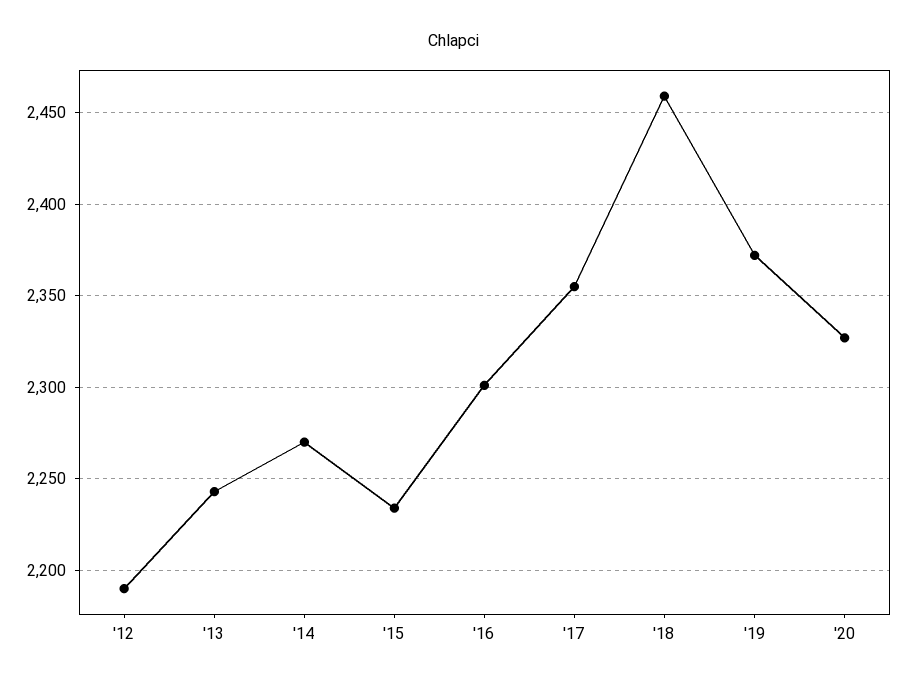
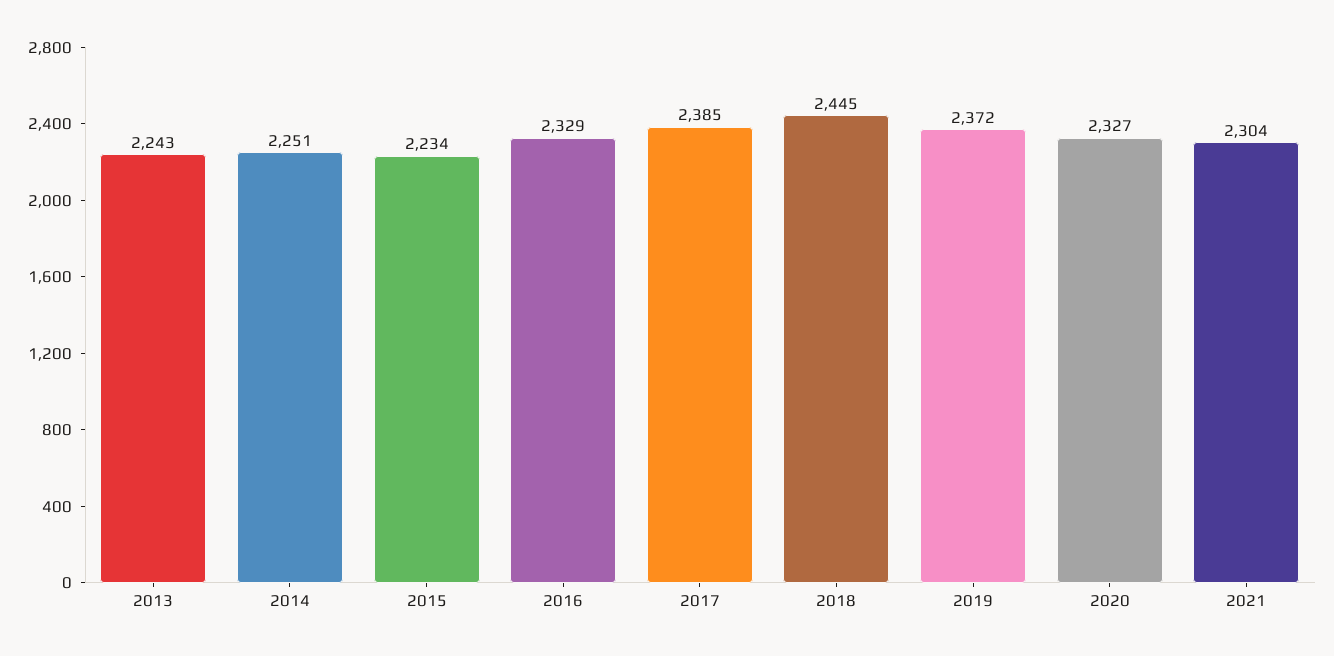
'12: 2190 -> none
'14: 2270 -> 2251
'16: 2300 -> 2329
'17: 2355 -> 2385
'18: 2460 -> 2445
2021: none -> 2304

